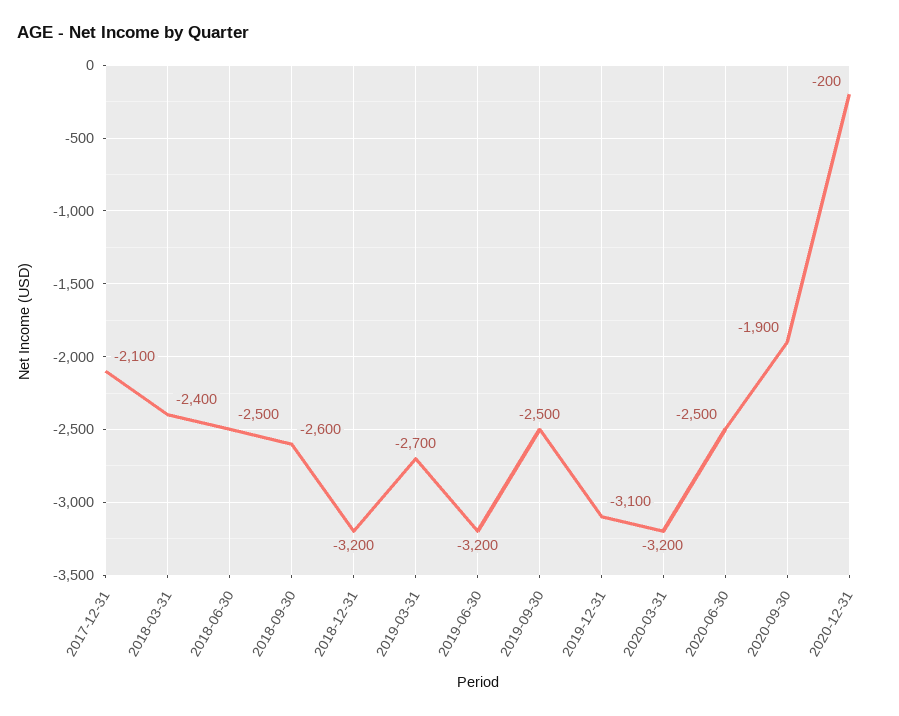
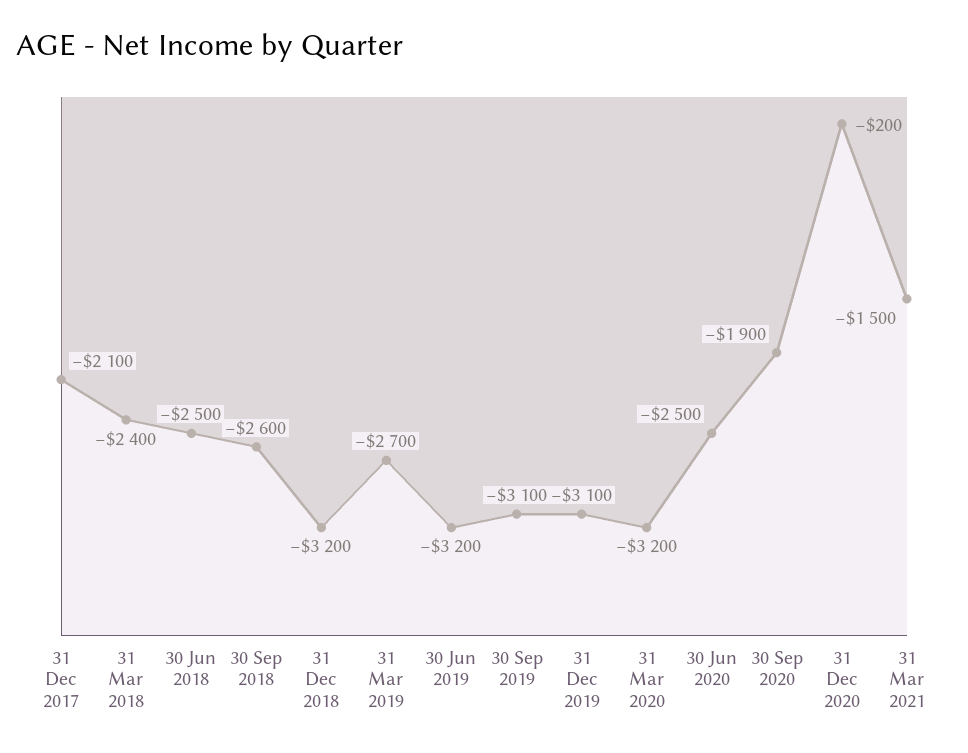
2019-09-30: -2500 -> -3100
31 Mar 2021: none -> -1500

